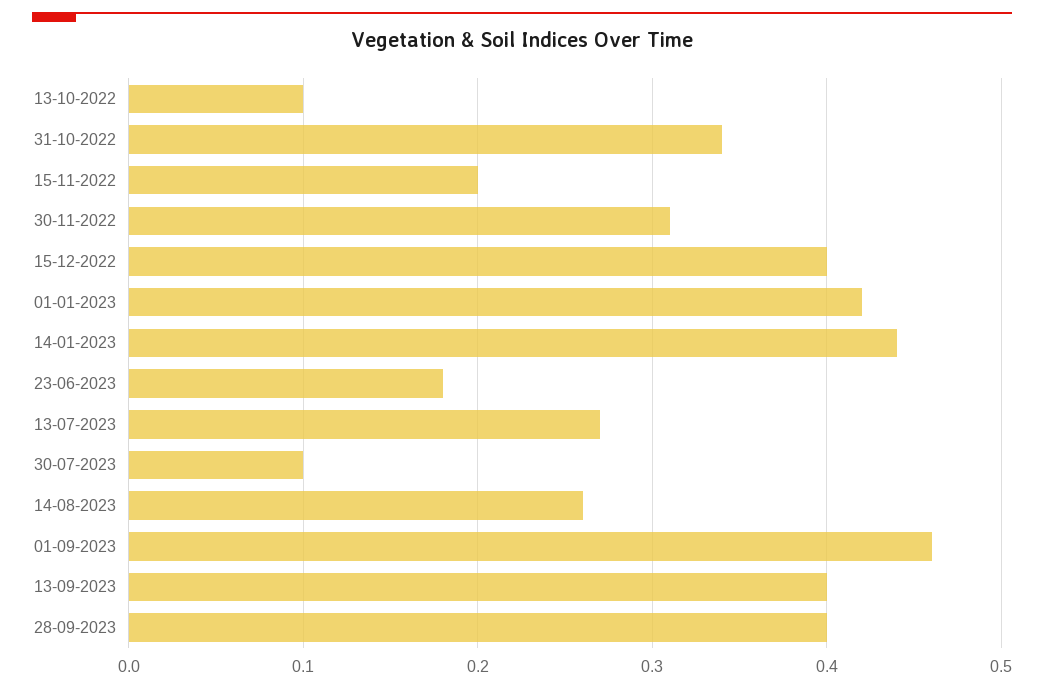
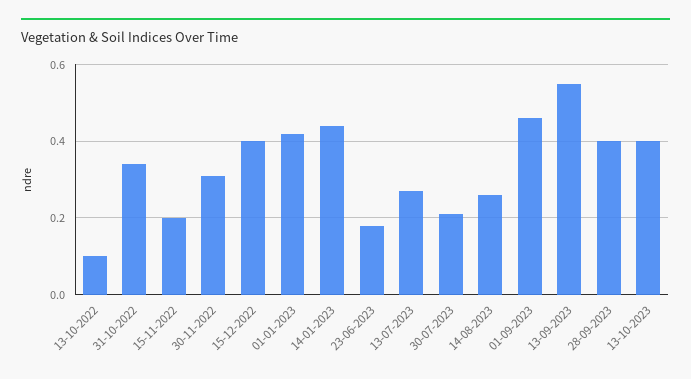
30-07-2023: 0.1 -> 0.2
13-09-2023: 0.4 -> 0.55
13-10-2023: none -> 0.4

